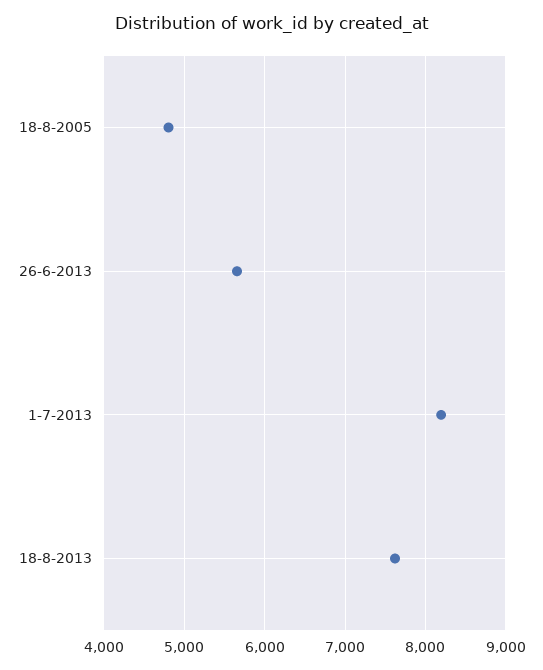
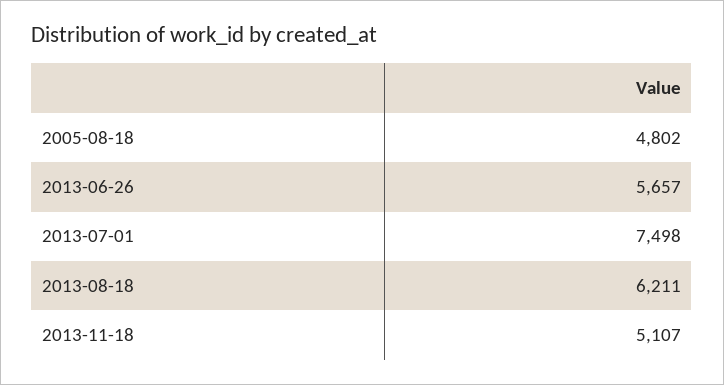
1-7-2013: 8200 -> 7498
18-8-2013: 7600 -> 6211
2013-11-18: none -> 5107

